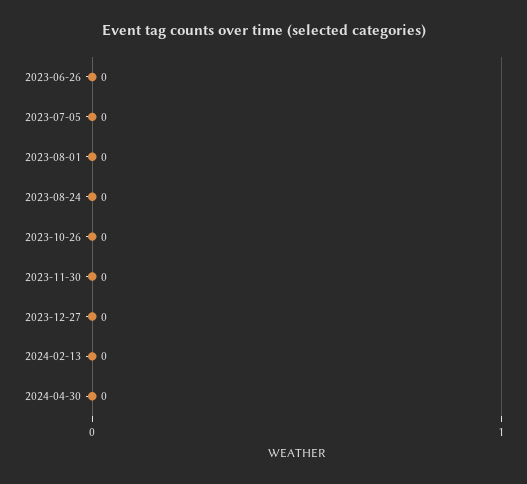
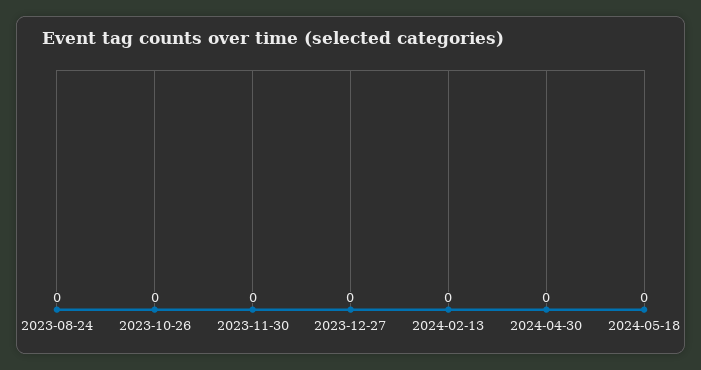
2023-06-26: 0 -> none
2023-07-05: 0 -> none
2023-08-01: 0 -> none
2024-05-18: none -> 0

